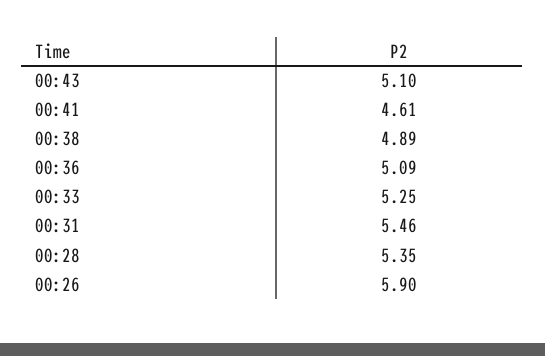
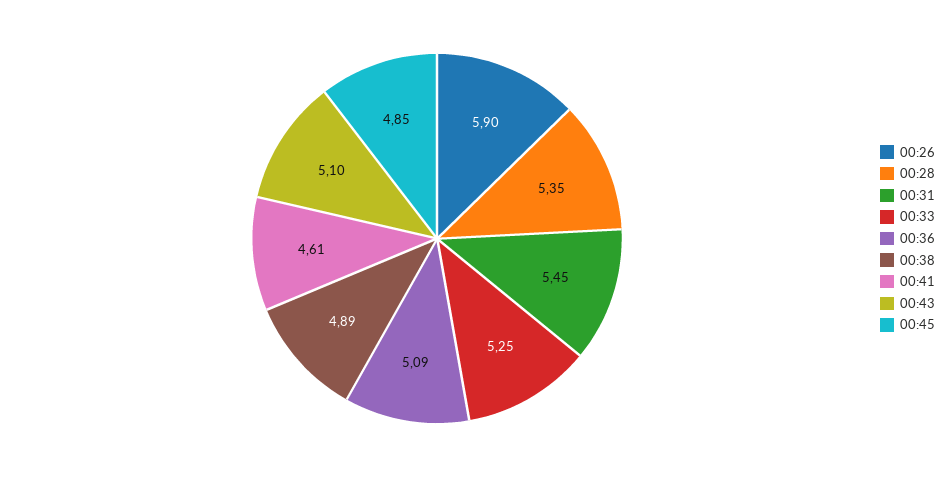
00:31: 5.46 -> 5.45
00:45: none -> 4.85

